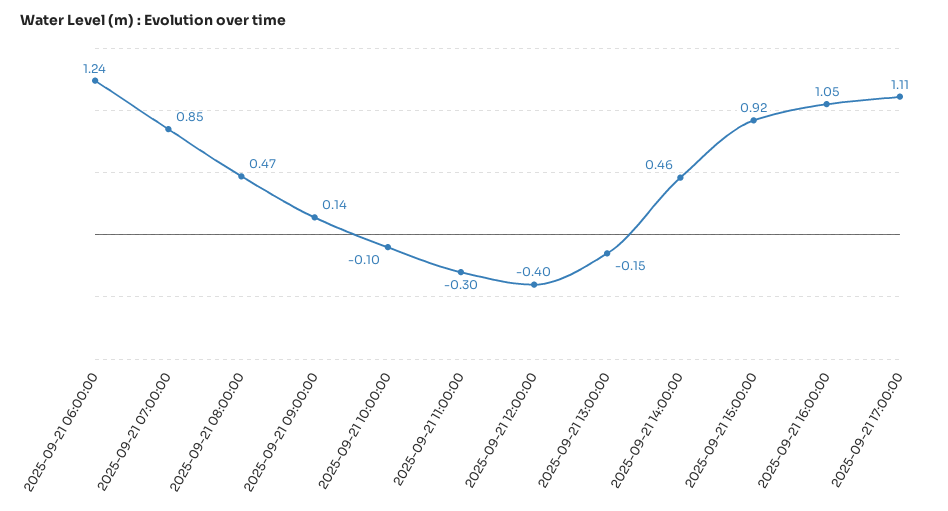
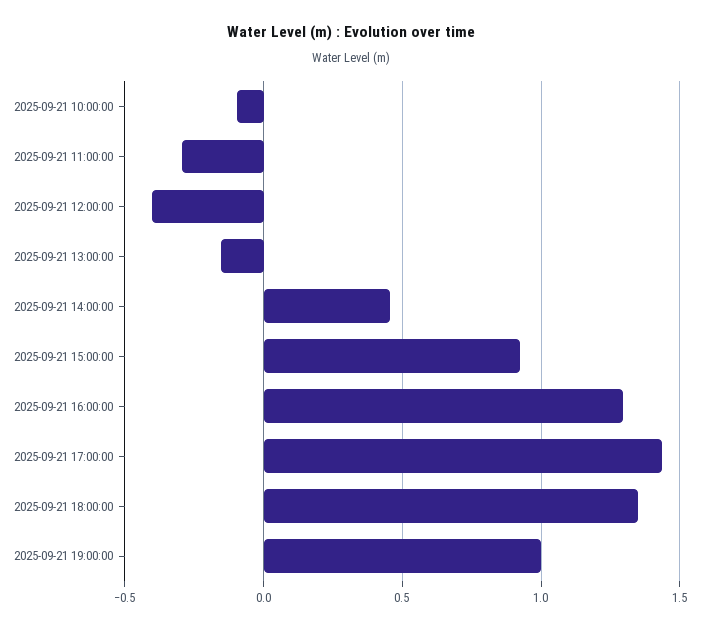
2025-09-21 06:00:00: 1.24 -> none
2025-09-21 07:00:00: 0.85 -> none
2025-09-21 08:00:00: 0.47 -> none
2025-09-21 09:00:00: 0.14 -> none
2025-09-21 16:00:00: 1.05 -> 1.3
2025-09-21 17:00:00: 1.11 -> 1.45
2025-09-21 18:00:00: none -> 1.35
2025-09-21 19:00:00: none -> 1

